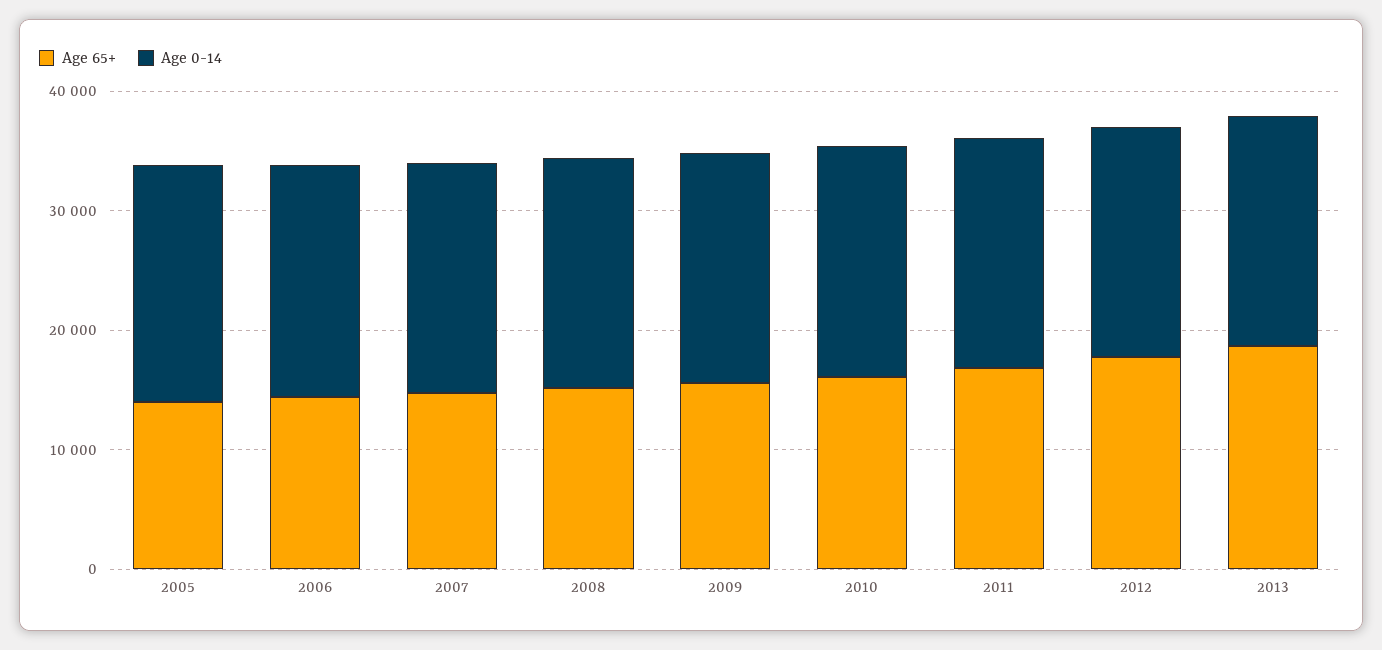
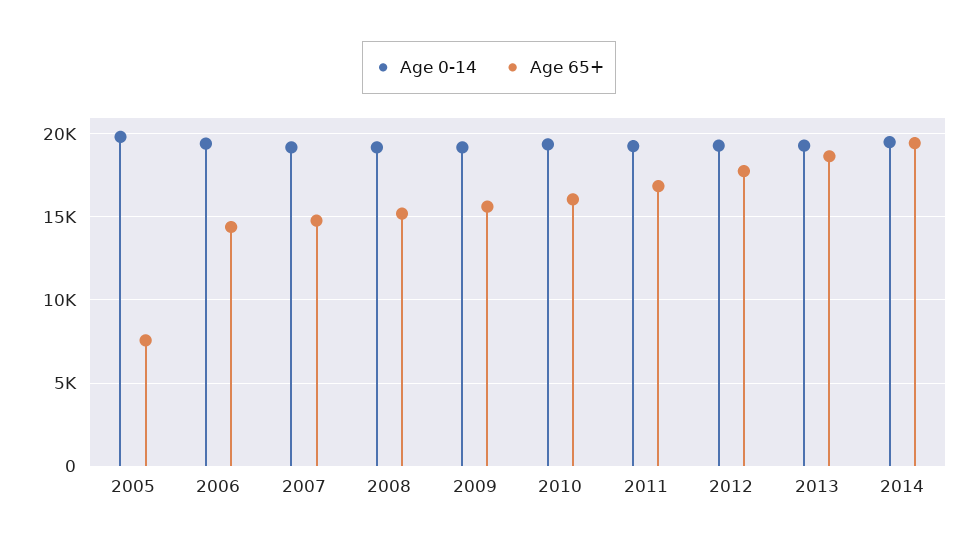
Age 65+, 2005: 14000 -> 7500
Age 0-14, 2014: none -> 19500
Age 65+, 2014: none -> 19500

